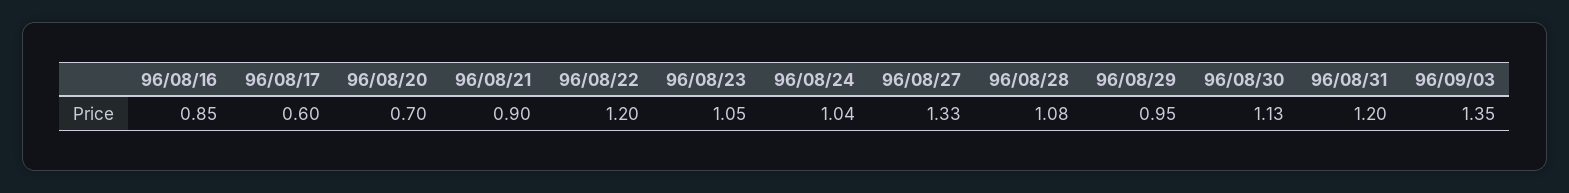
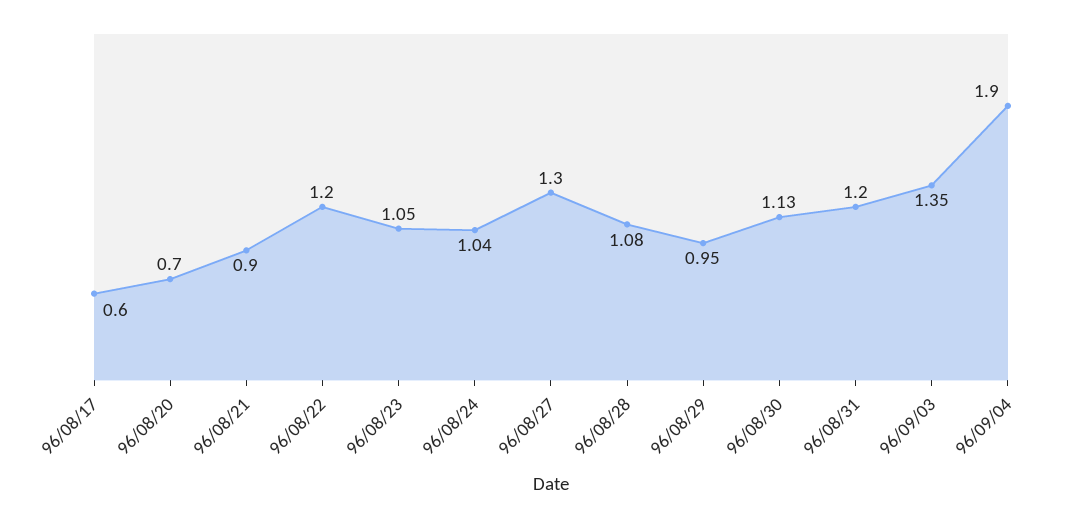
96/08/16: 0.85 -> none
96/08/27: 1.33 -> 1.3
96/09/04: none -> 1.9

